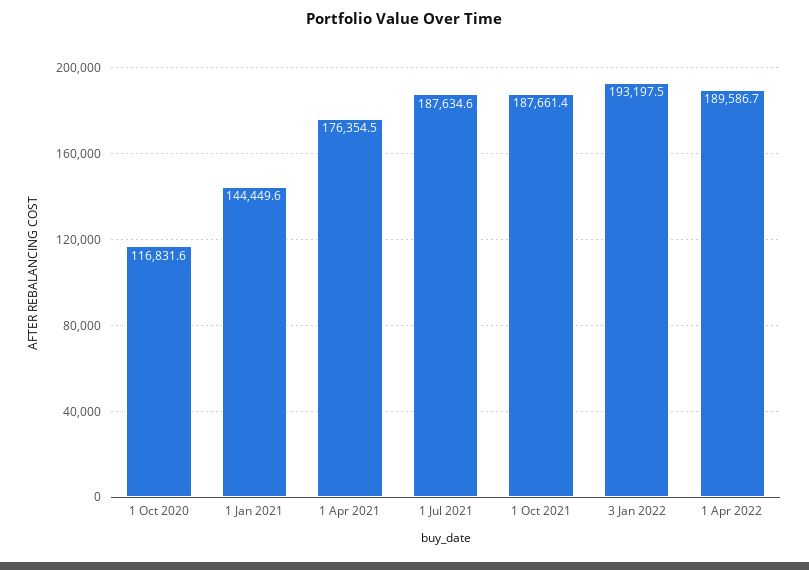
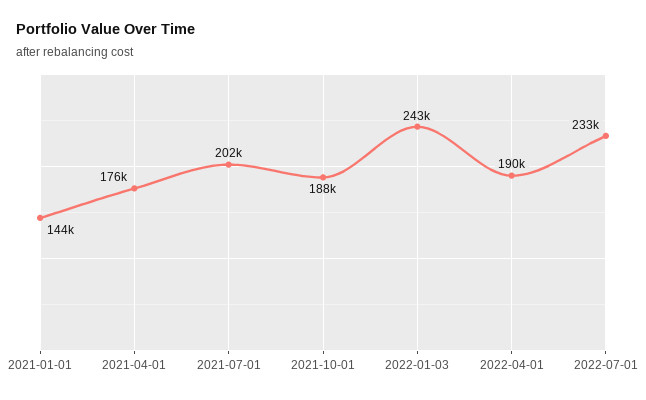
1 Oct 2020: 116831.6 -> none
1 Jul 2021: 187634.6 -> 202000
3 Jan 2022: 193197.5 -> 243000
2022-07-01: none -> 233000

